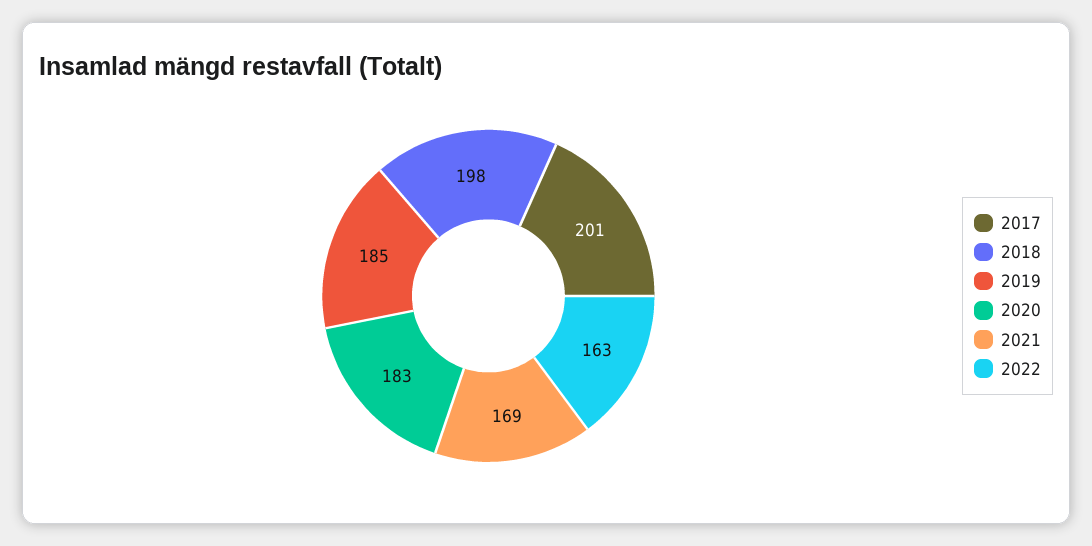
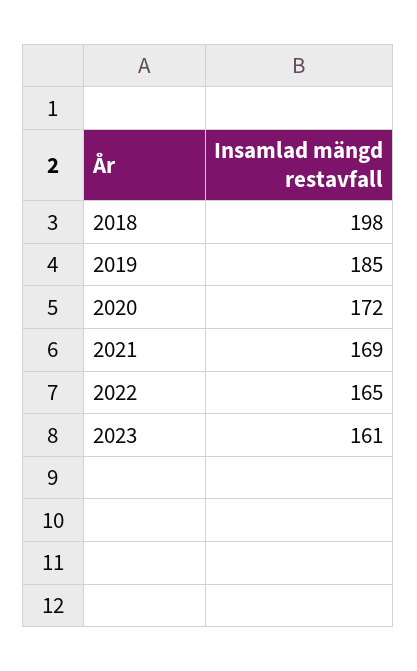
2017: 201 -> none
2020: 183 -> 172
2022: 163 -> 165
2023: none -> 161

